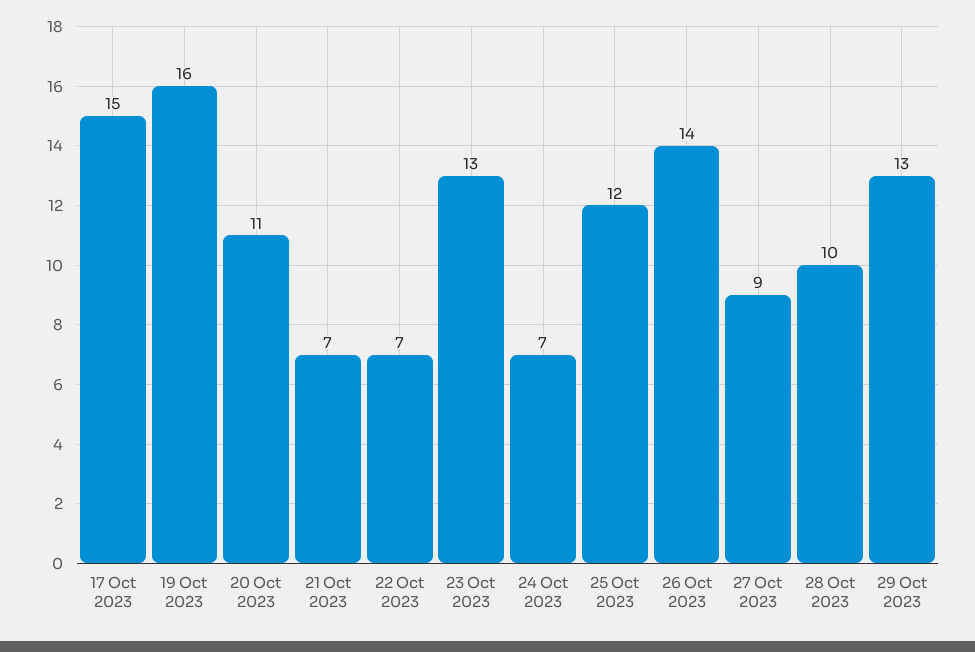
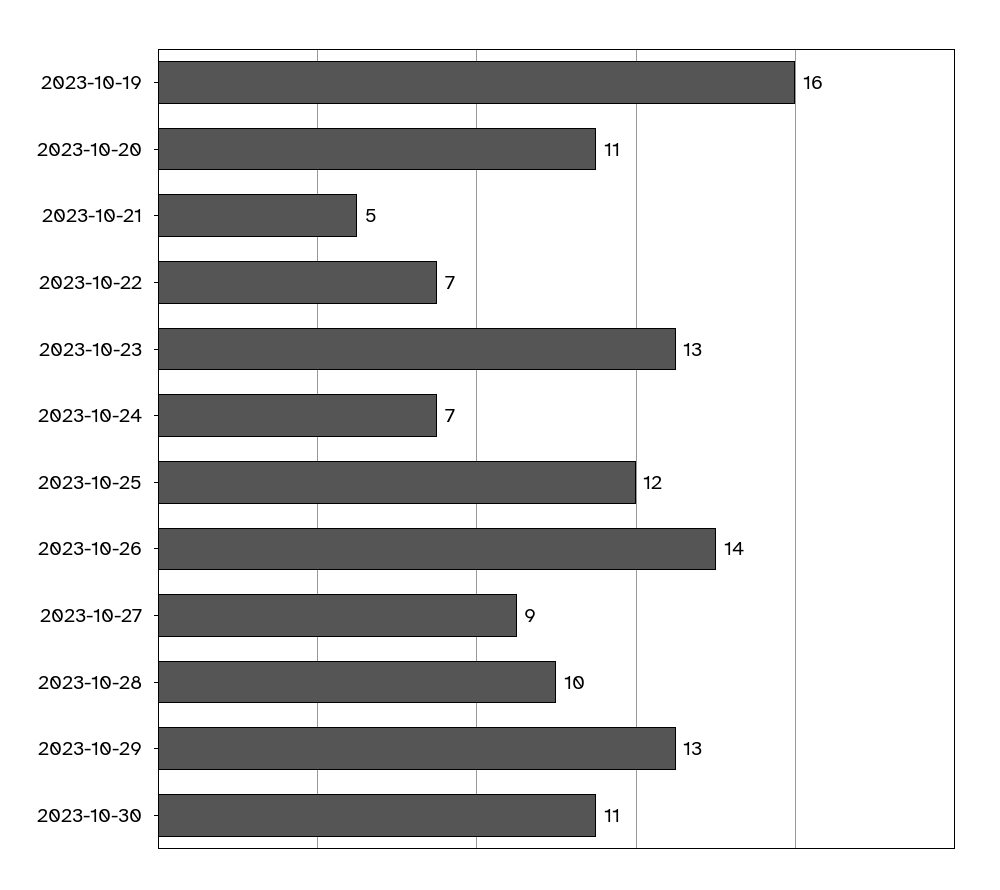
17 Oct 2023: 15 -> none
21 Oct 2023: 7 -> 5
2023-10-30: none -> 11

